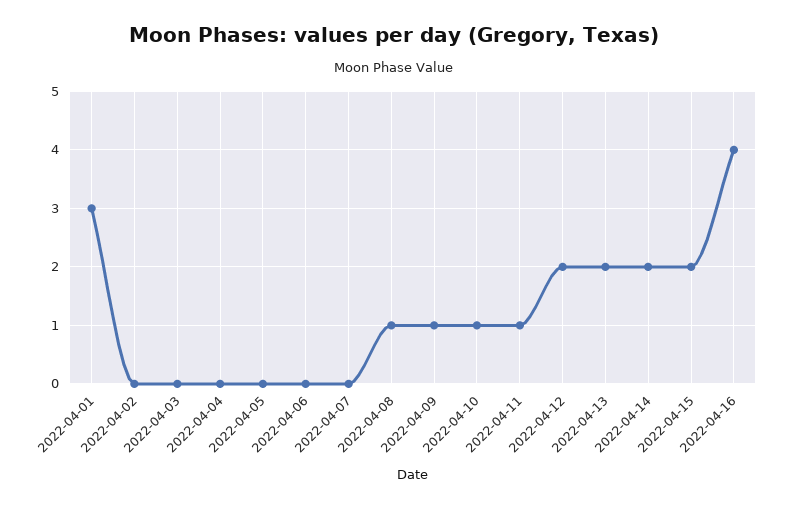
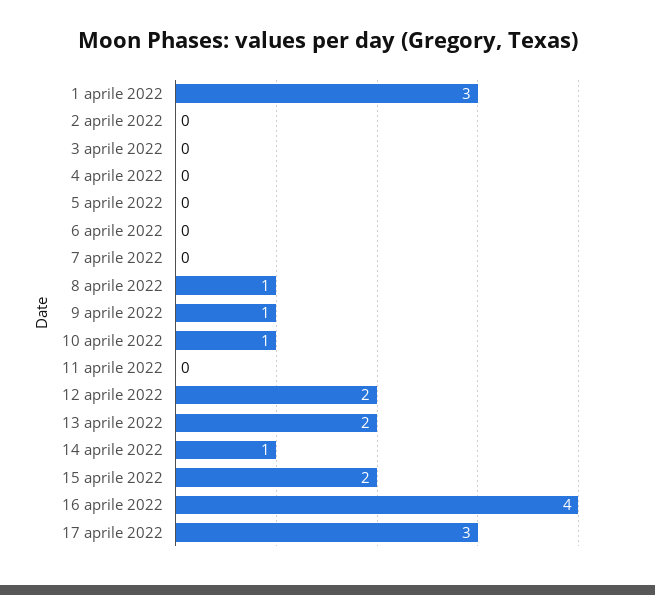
2022-04-11: 1 -> 0
2022-04-14: 2 -> 1
17 aprile 2022: none -> 3

